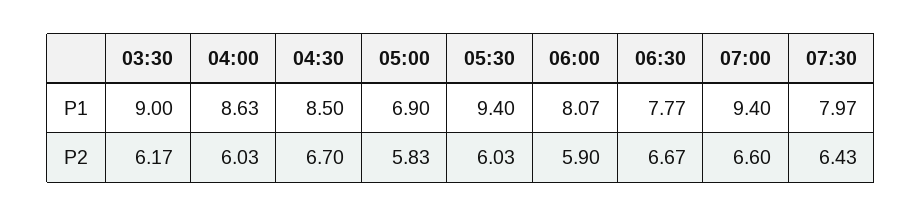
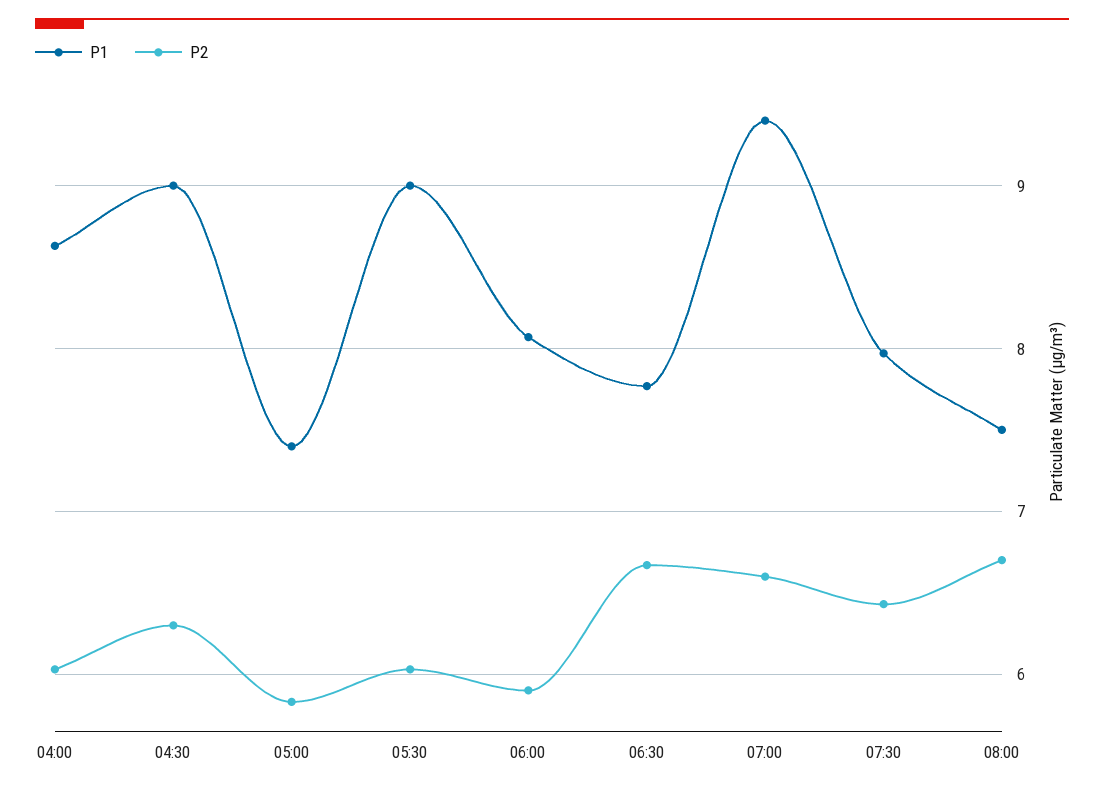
P1, 03:30: 9 -> none
P1, 04:30: 8.5 -> 9
P1, 05:00: 6.9 -> 7.4
P1, 05:30: 9.4 -> 9
P2, 03:30: 6.17 -> none
P2, 04:30: 6.7 -> 6.3
P1, 08:00: none -> 7.5
P2, 08:00: none -> 6.7

